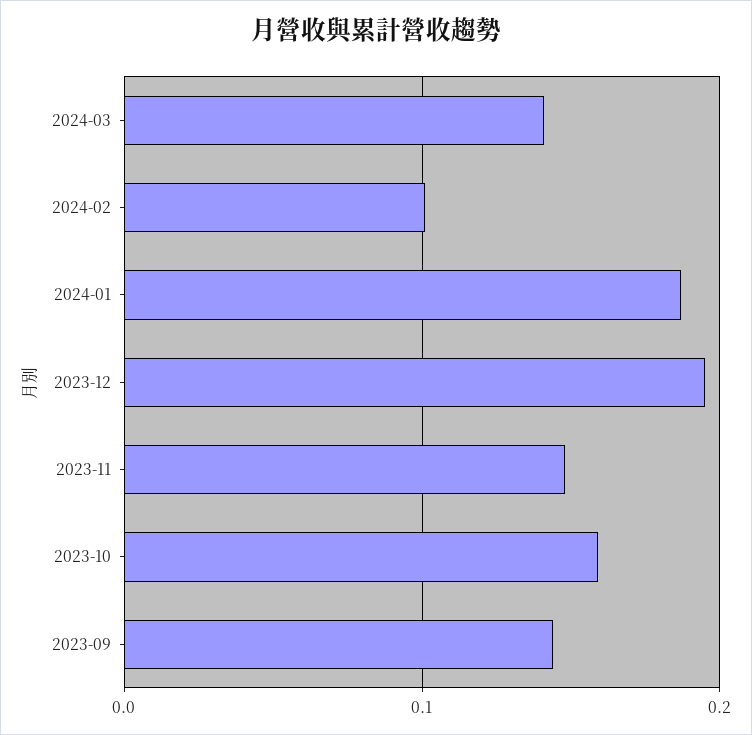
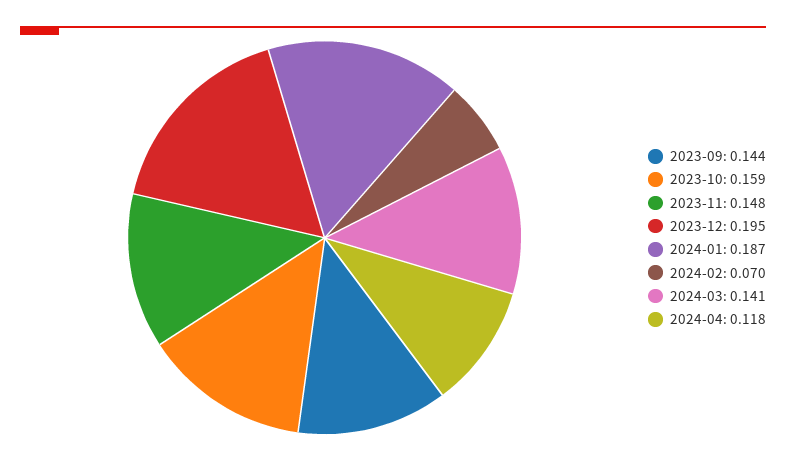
2024-02: 0.1 -> 0.07
2024-04: none -> 0.118

